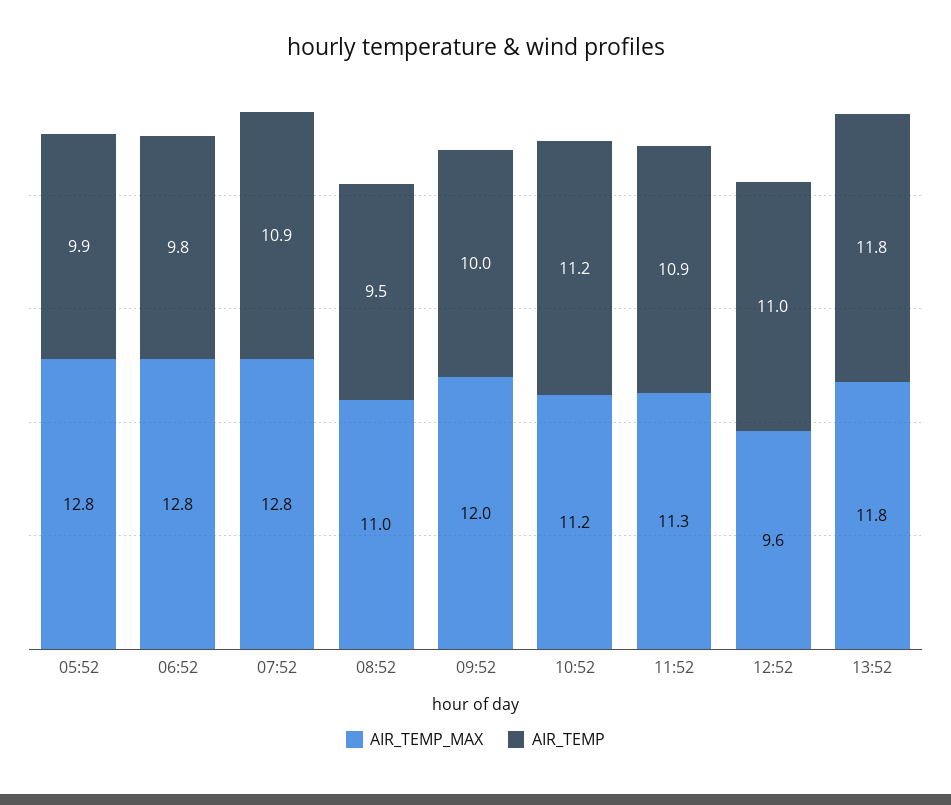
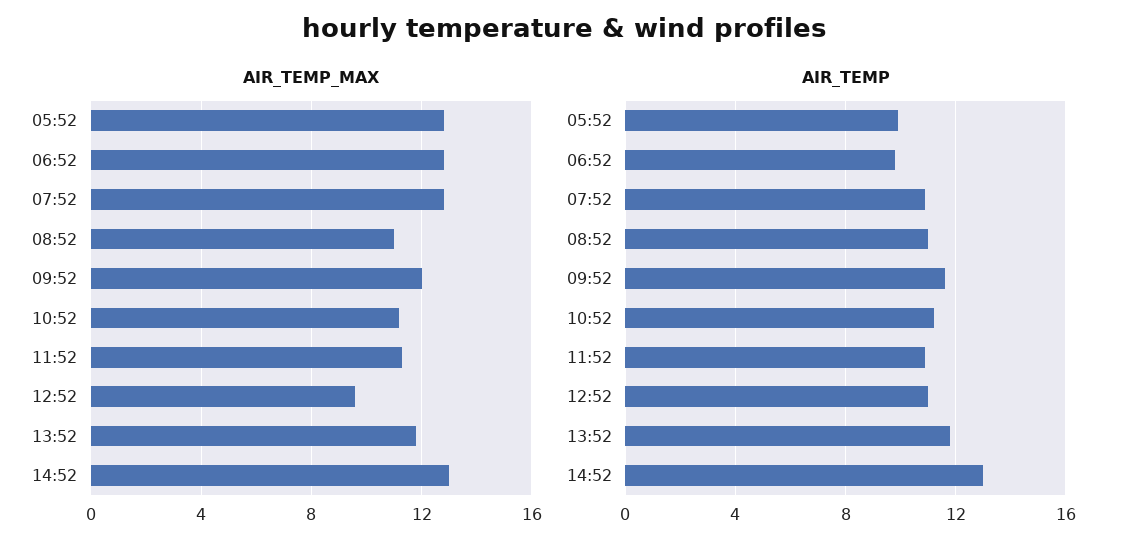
AIR_TEMP, 08:52: 9.5 -> 11
AIR_TEMP, 09:52: 10 -> 11.5
AIR_TEMP_MAX, 14:52: none -> 13
AIR_TEMP, 14:52: none -> 13

